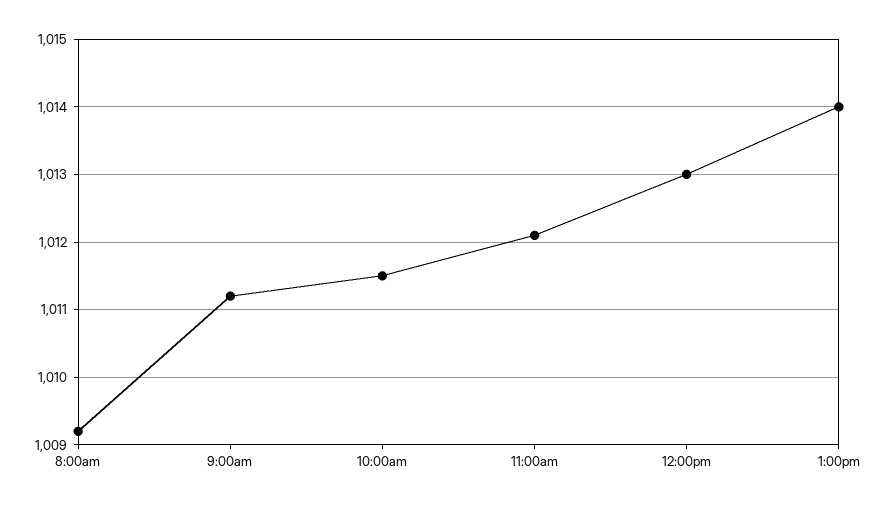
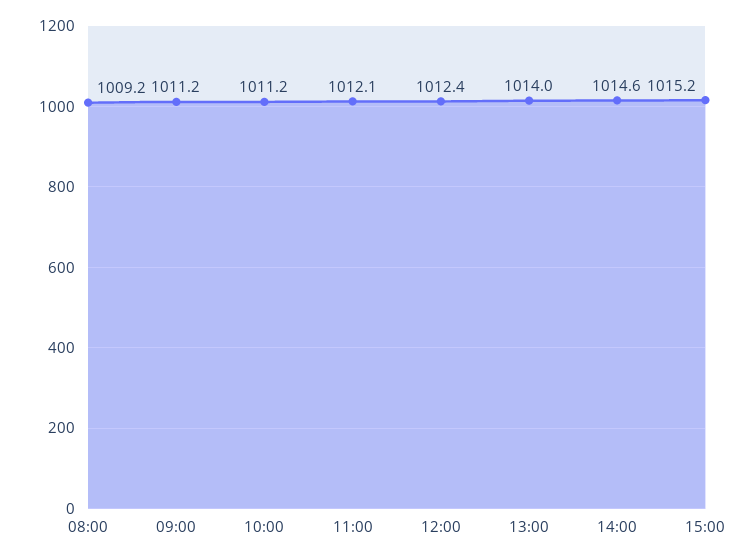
10:00am: 1011.5 -> 1011.2
12:00pm: 1013 -> 1012.4
14:00: none -> 1014.6
15:00: none -> 1015.2

